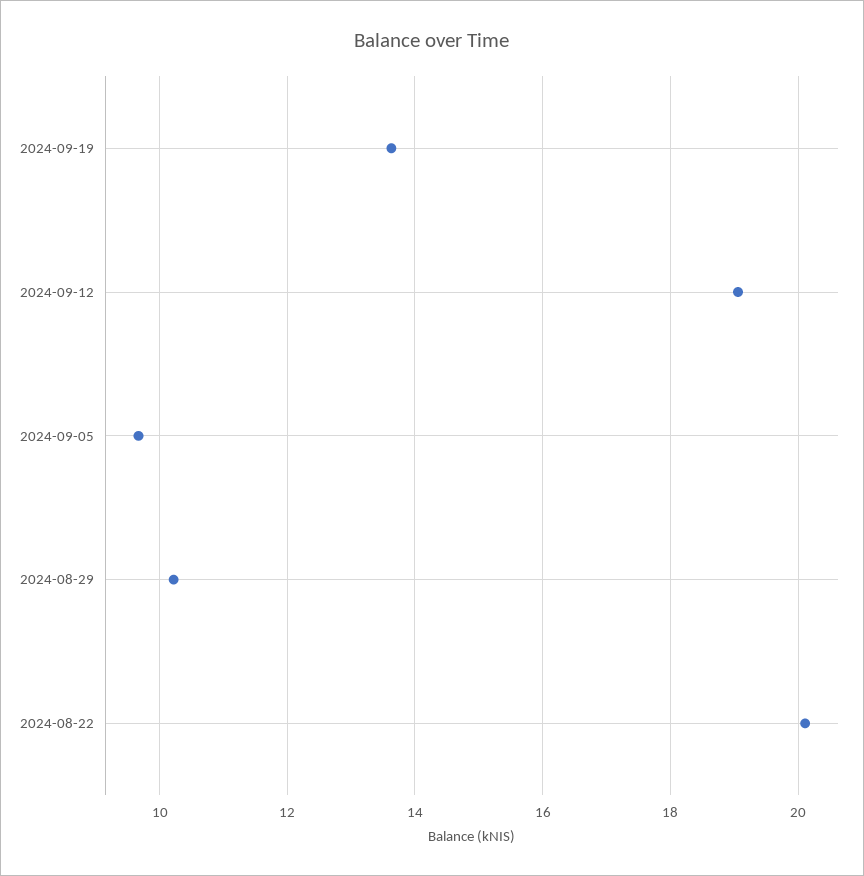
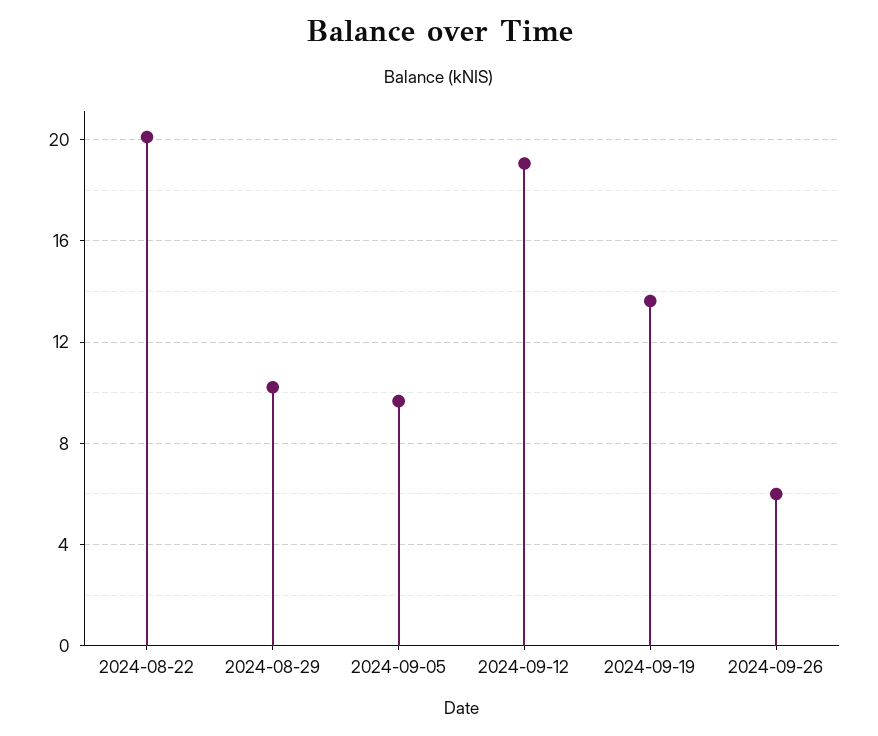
2024-09-26: none -> 6

